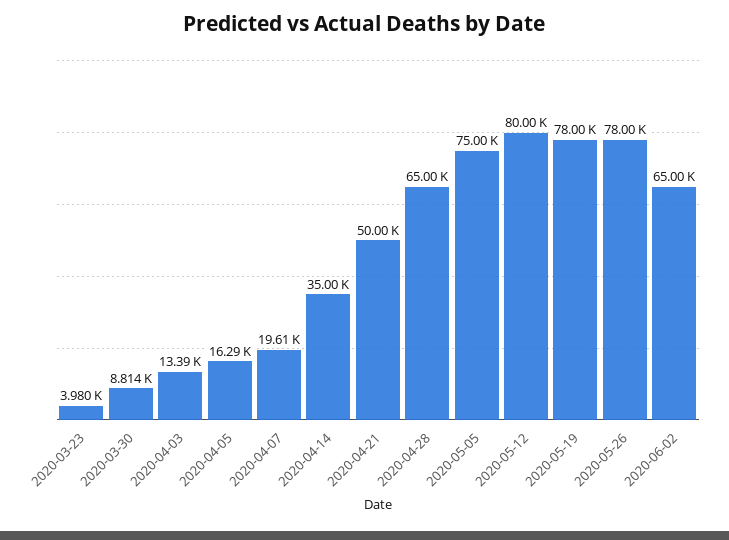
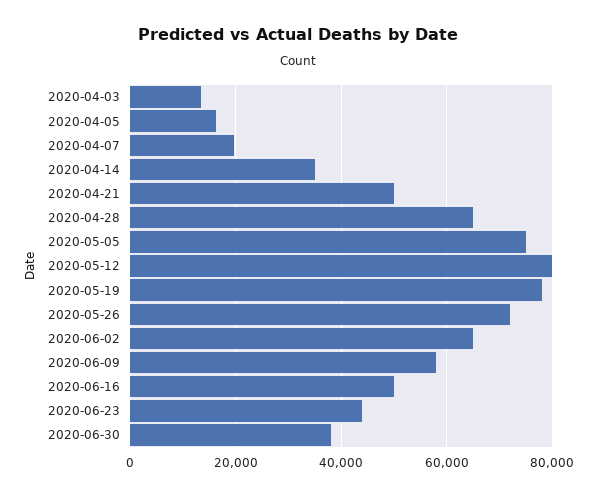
2020-03-23: 3980 -> none
2020-03-30: 8814 -> none
2020-05-26: 78000 -> 72000
2020-06-09: none -> 58000
2020-06-16: none -> 50000
2020-06-23: none -> 44000
2020-06-30: none -> 38000

